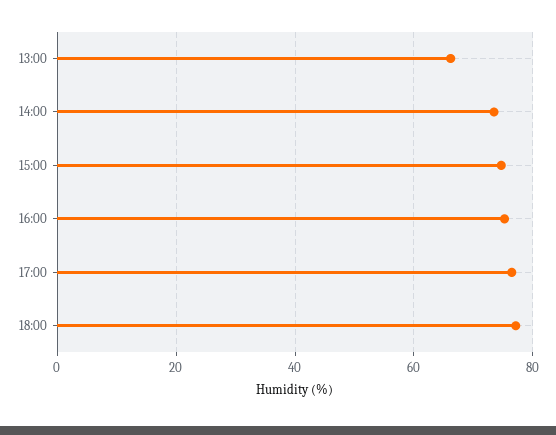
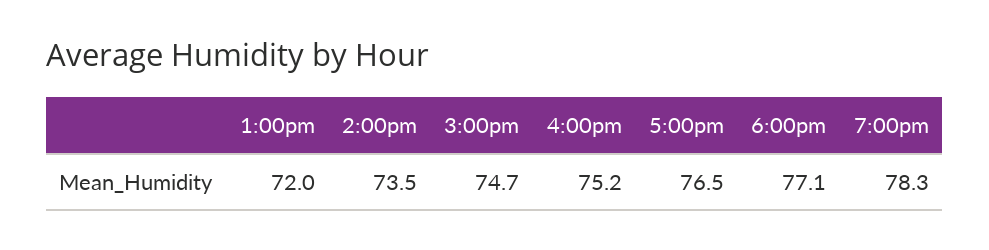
13:00: 66 -> 72
7:00pm: none -> 78.3

